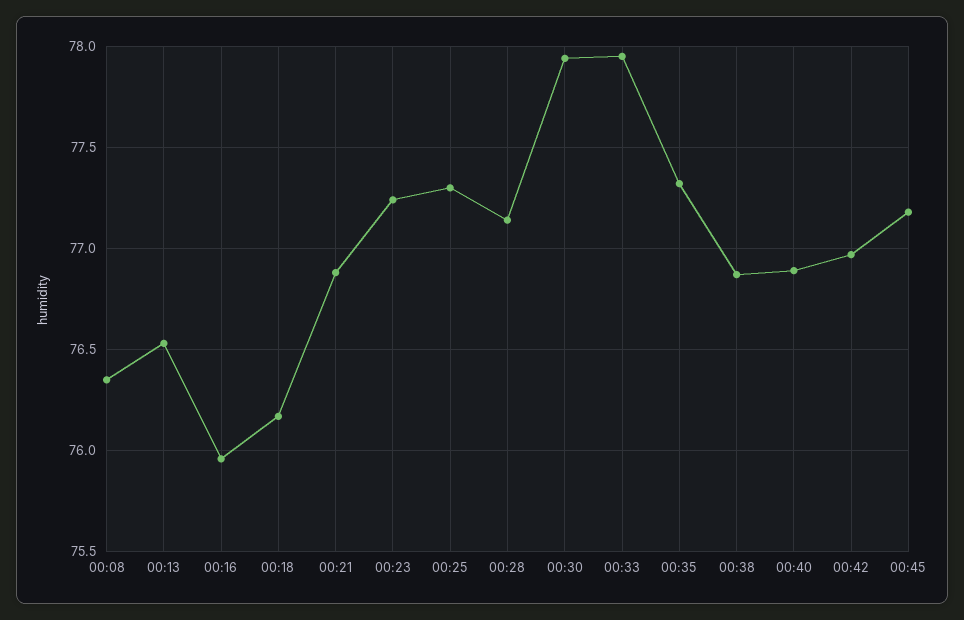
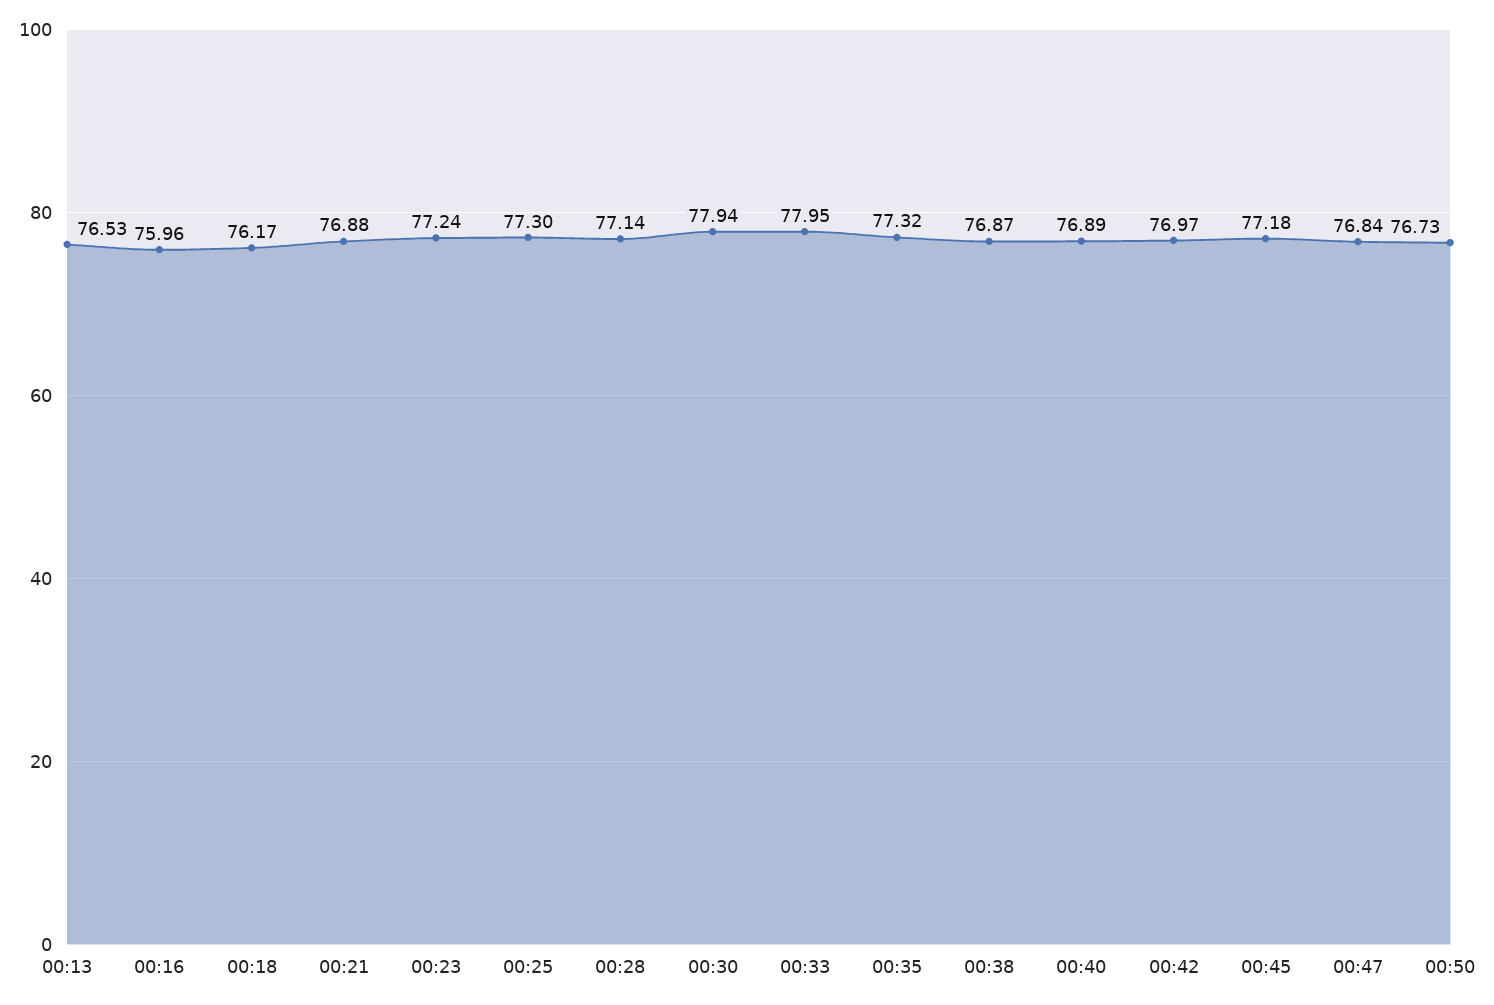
00:08: 76.35 -> none
00:47: none -> 76.84
00:50: none -> 76.73

